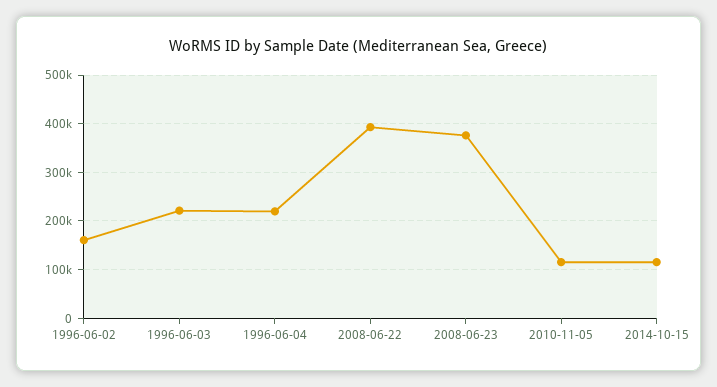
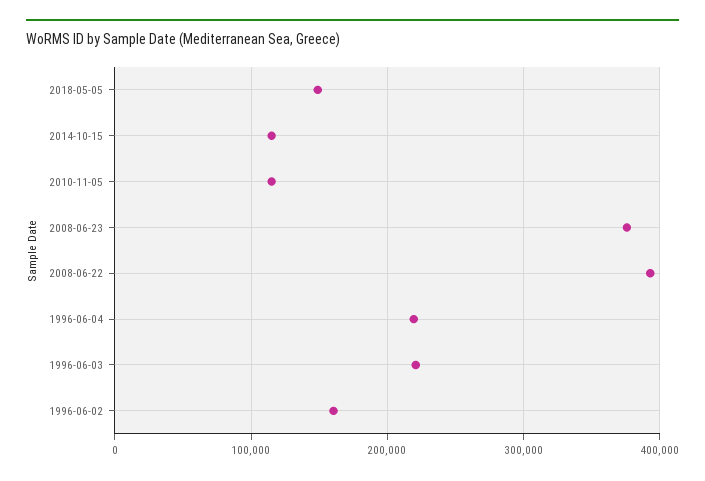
2018-05-05: none -> 150000

